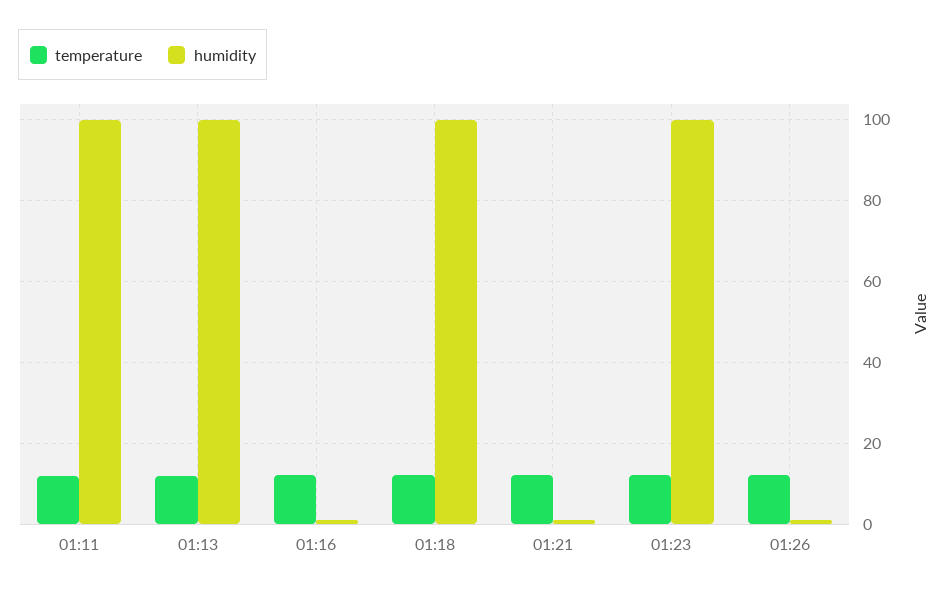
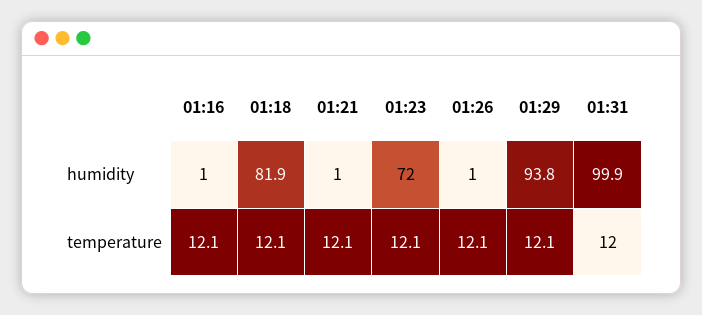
temperature, 01:11: 12 -> none
humidity, 01:11: 100 -> none
temperature, 01:13: 12 -> none
humidity, 01:13: 100 -> none
humidity, 01:18: 100 -> 81.9
humidity, 01:23: 100 -> 72
humidity, 01:29: none -> 93.8
humidity, 01:31: none -> 99.9
temperature, 01:29: none -> 12.1
temperature, 01:31: none -> 12

